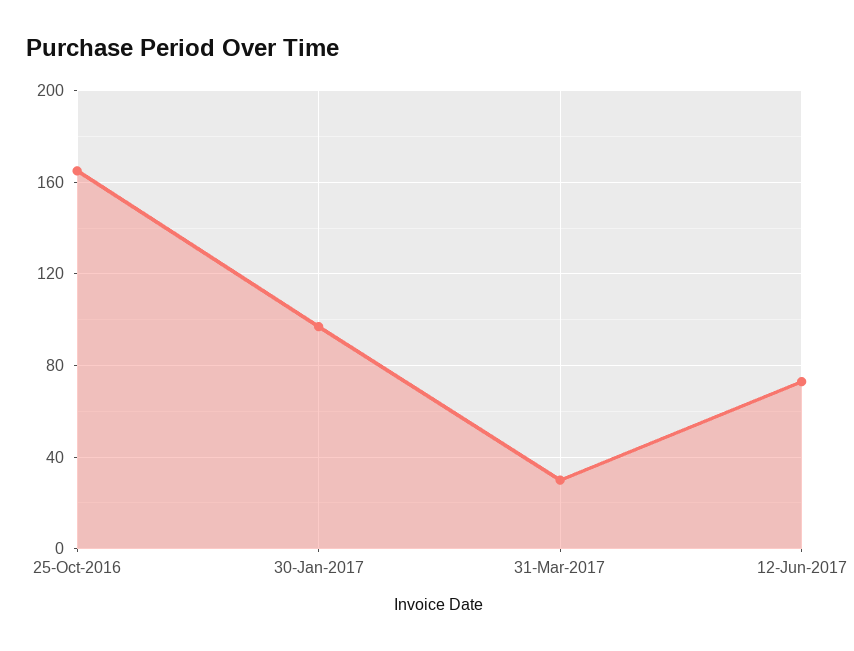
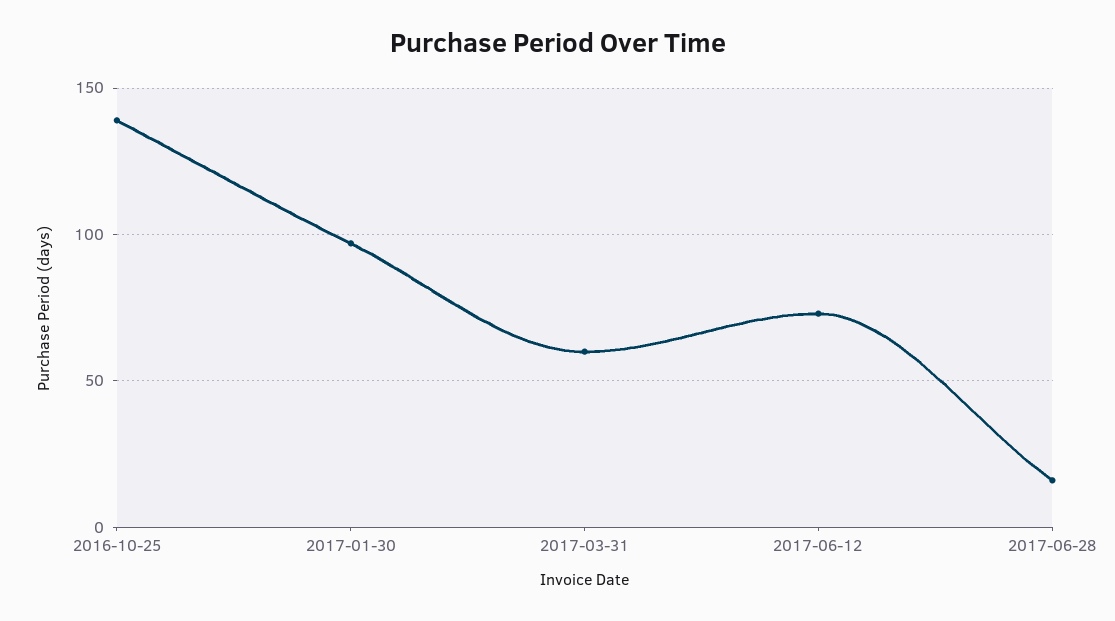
25-Oct-2016: 165 -> 140
31-Mar-2017: 30 -> 60
2017-06-28: none -> 15

